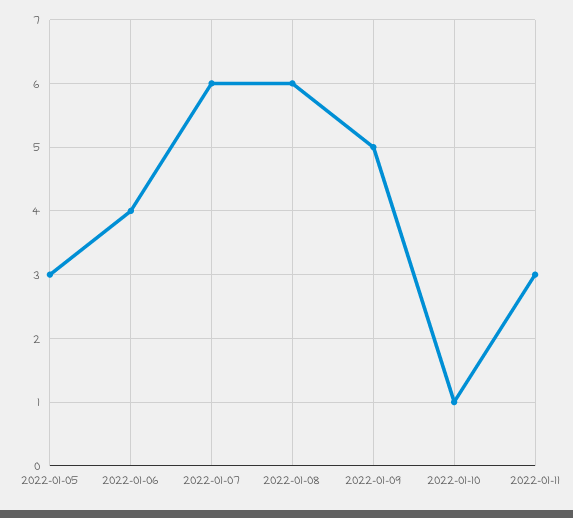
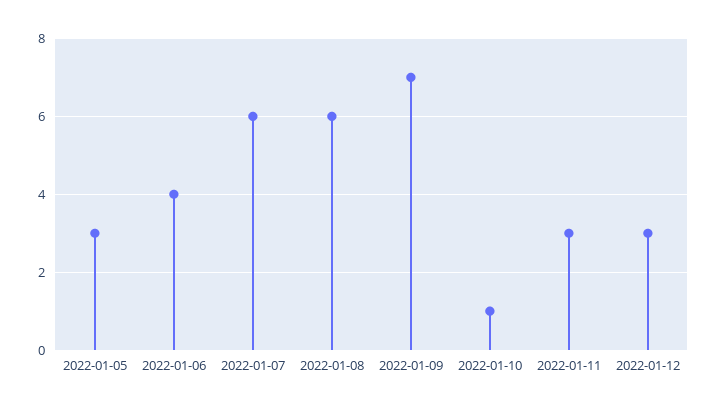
2022-01-09: 5 -> 7
2022-01-12: none -> 3

